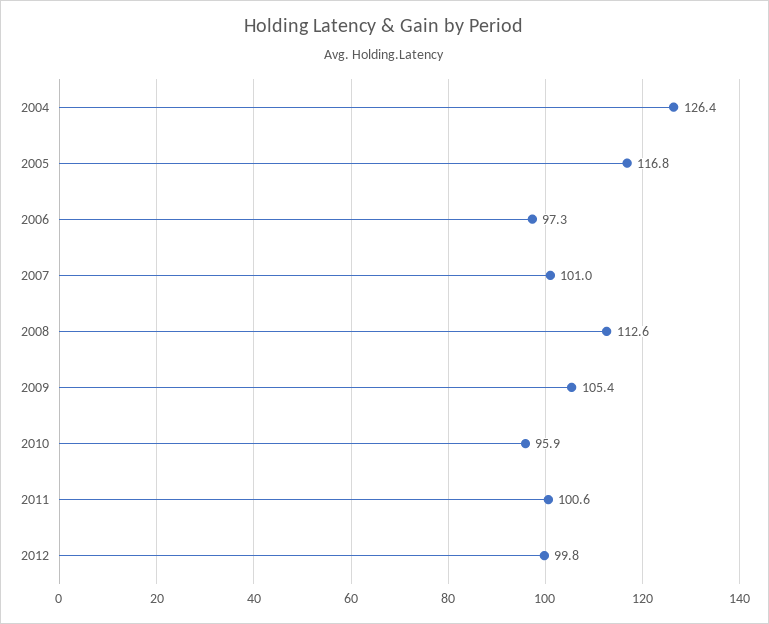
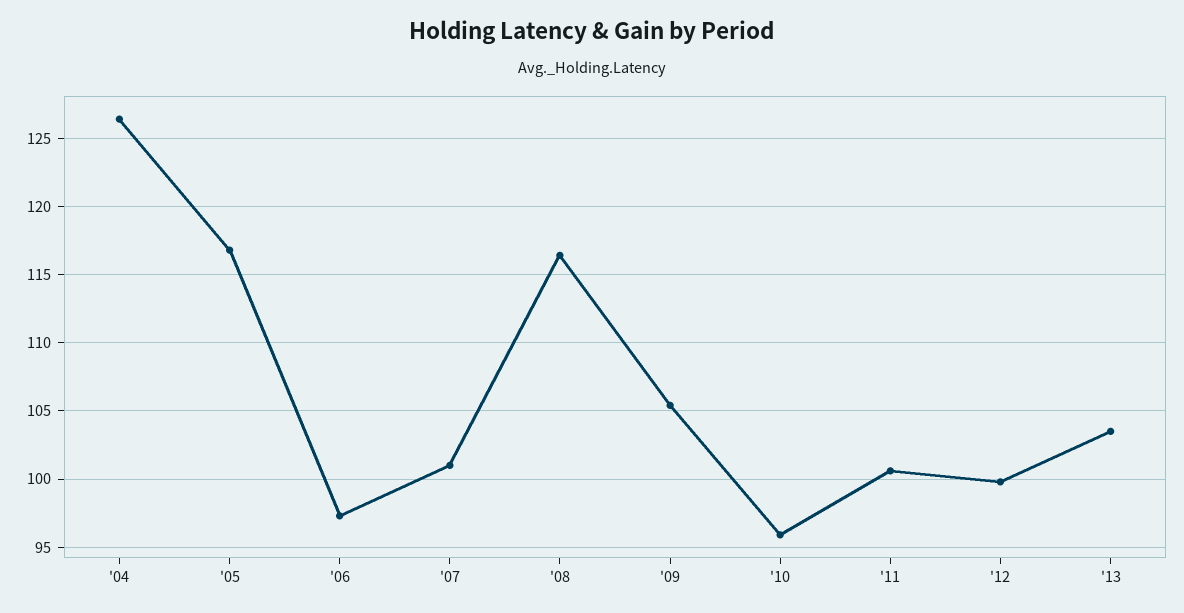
2008: 112.6 -> 116.5
'13: none -> 103.5

